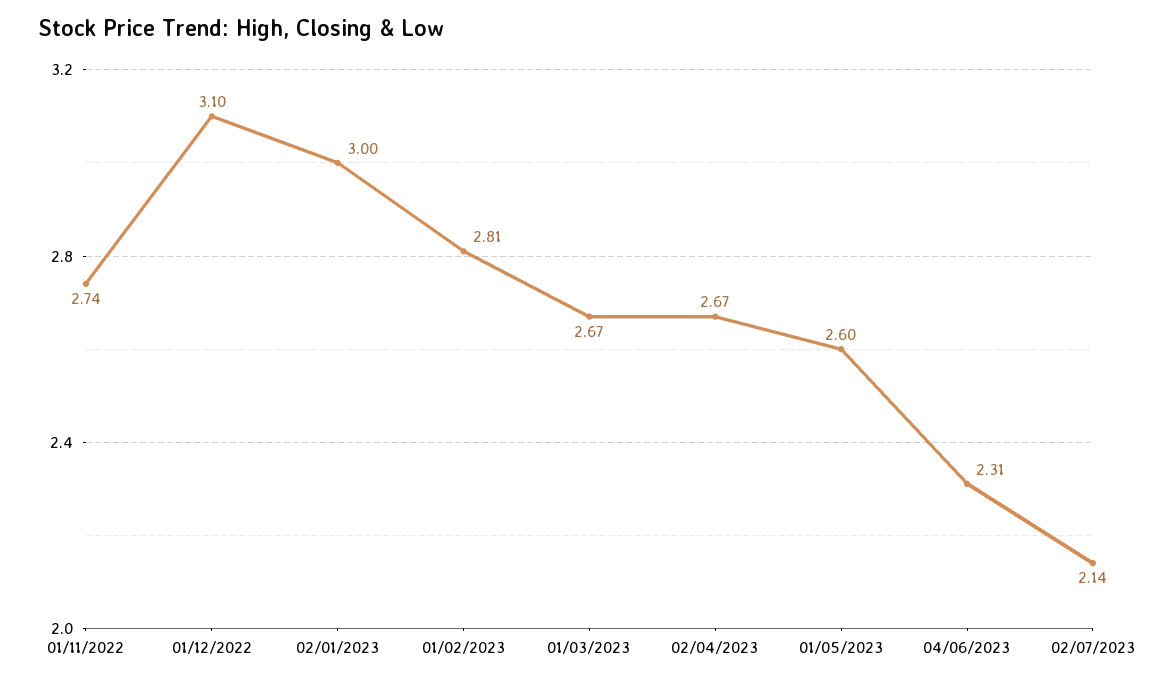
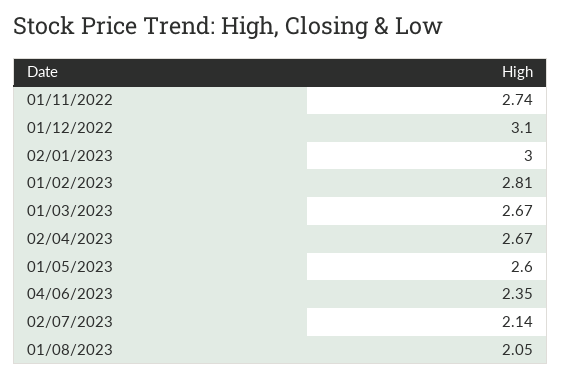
04/06/2023: 2.31 -> 2.35
01/08/2023: none -> 2.05

